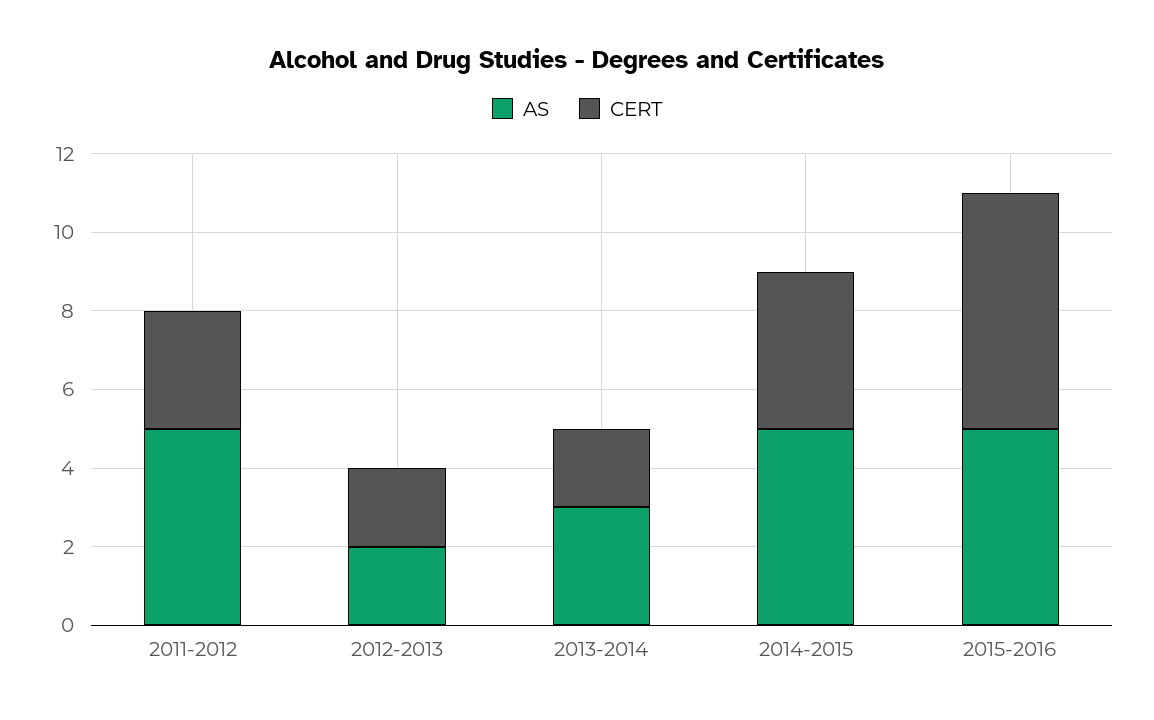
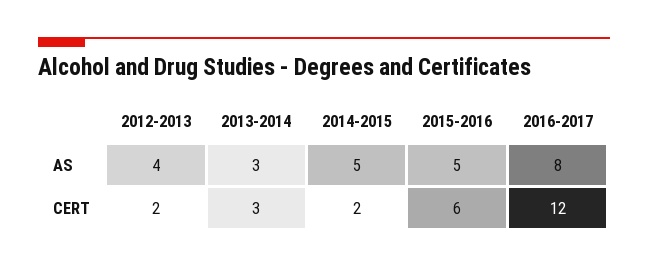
AS, 2011-2012: 5 -> none
CERT, 2011-2012: 3 -> none
AS, 2012-2013: 2 -> 4
CERT, 2013-2014: 2 -> 3
CERT, 2014-2015: 4 -> 2
AS, 2016-2017: none -> 8
CERT, 2016-2017: none -> 12

